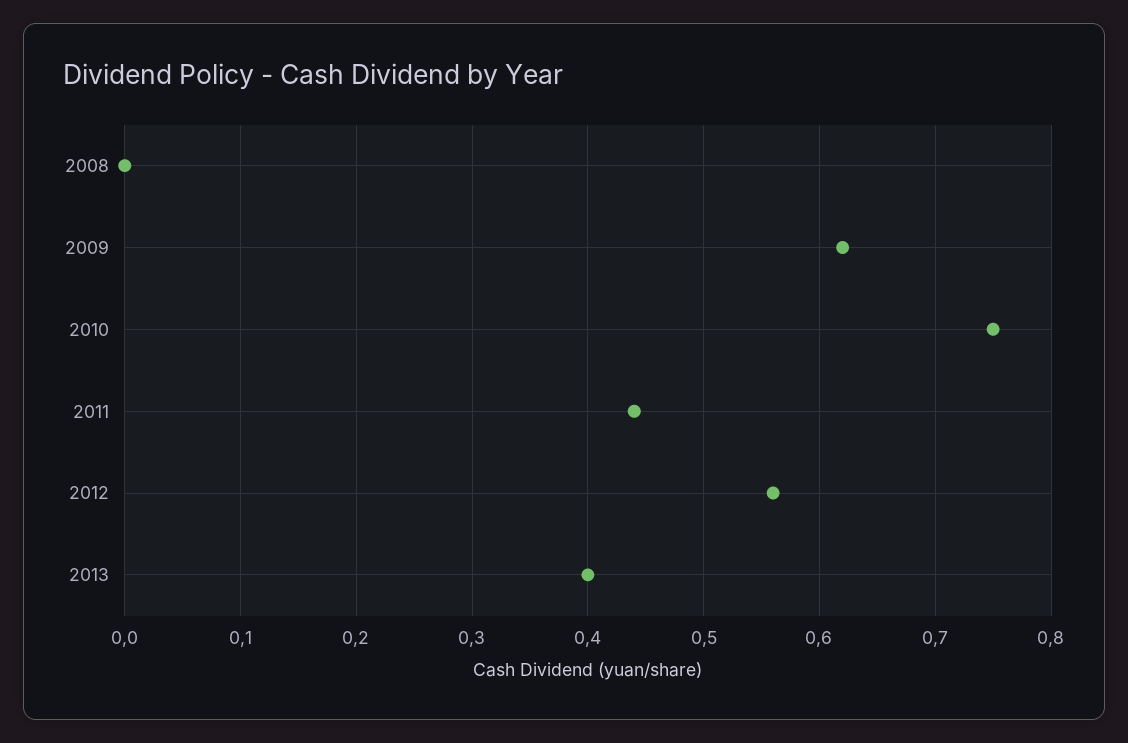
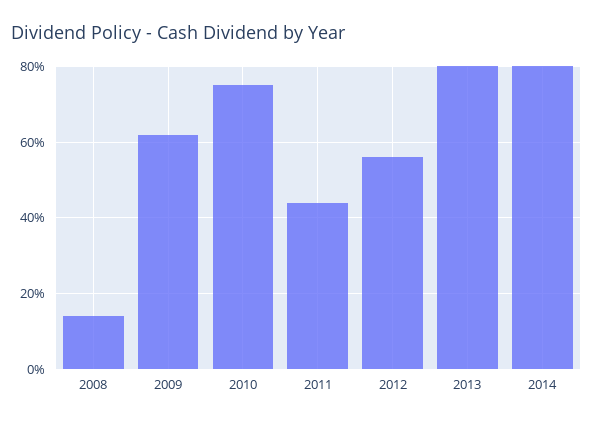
2008: 0 -> 0.15
2013: 0.4 -> 0.8
2014: none -> 0.8

